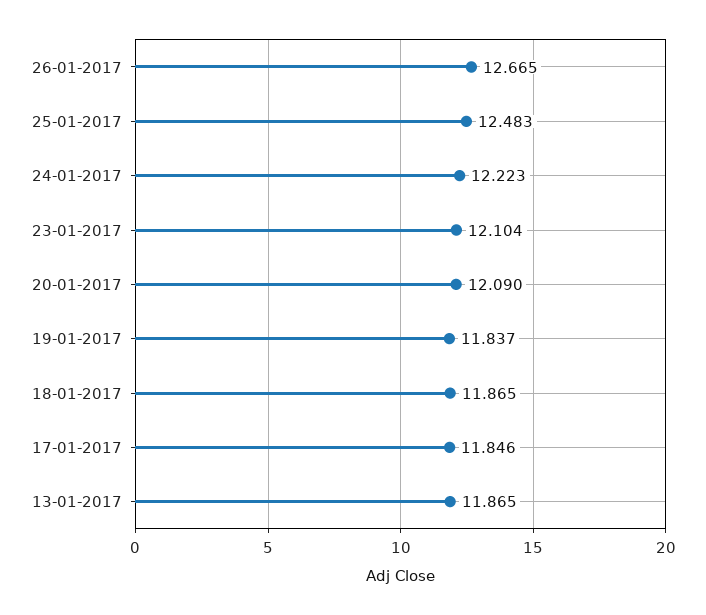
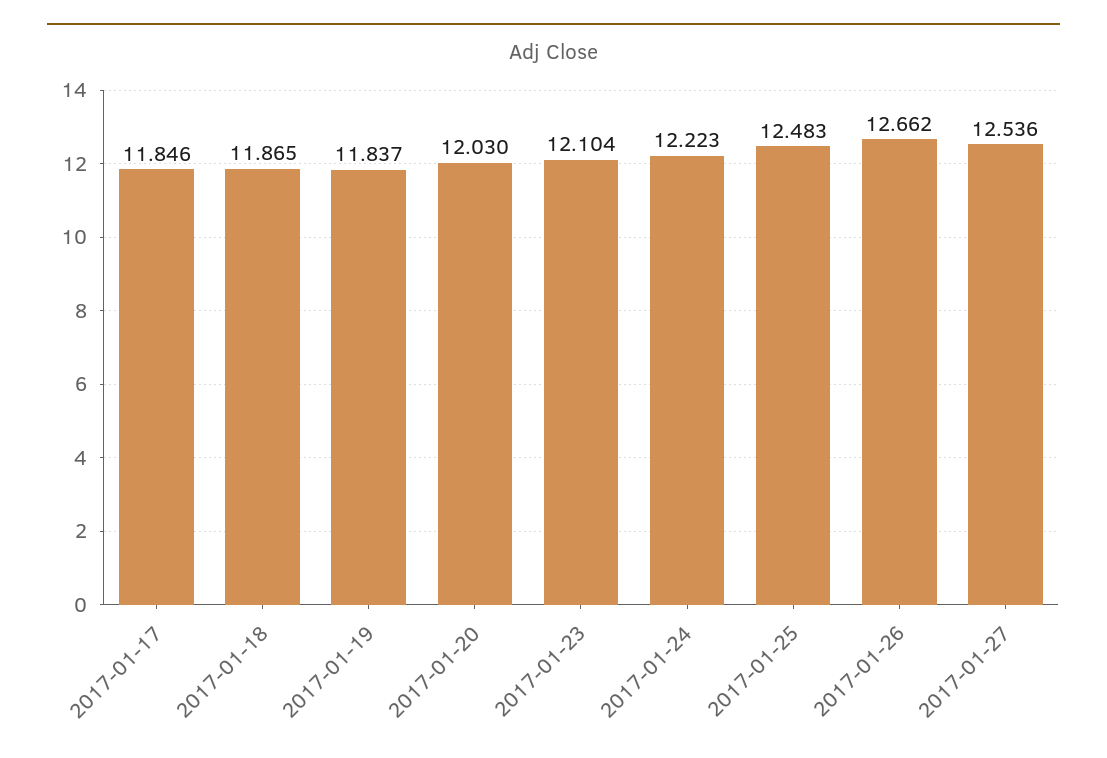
26-01-2017: 12.665 -> 12.662
20-01-2017: 12.09 -> 12.03
13-01-2017: 11.865 -> none
2017-01-27: none -> 12.536

